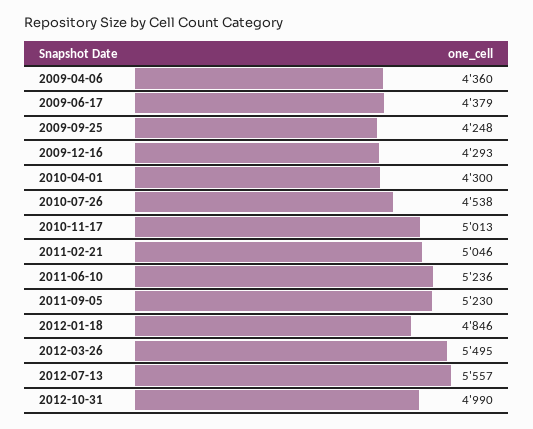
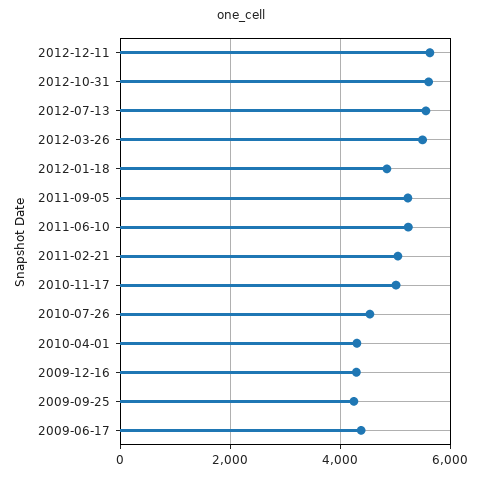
2009-04-06: 4360 -> none
2012-10-31: 4990 -> 5600
2012-12-11: none -> 5600

